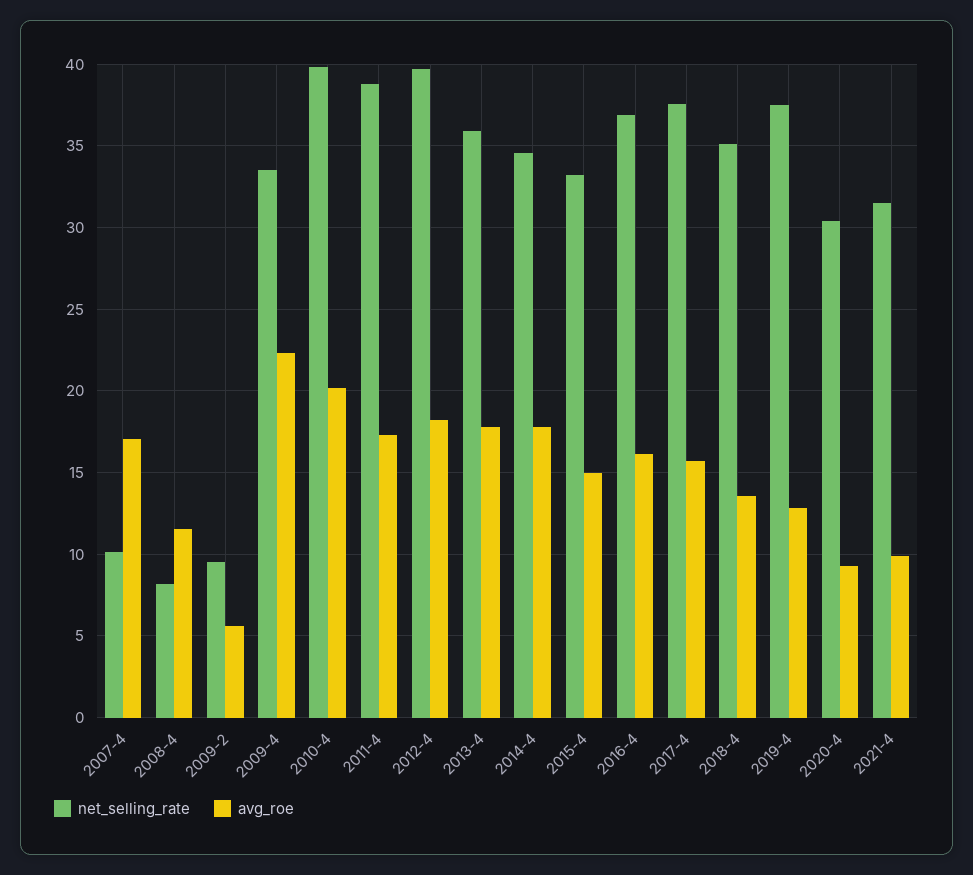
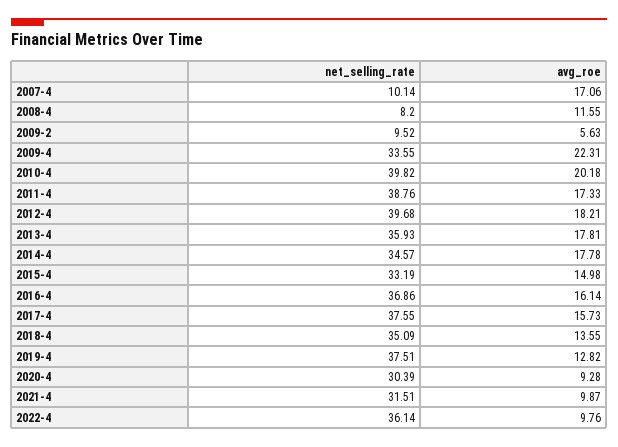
net_selling_rate, 2022-4: none -> 36.14
avg_roe, 2022-4: none -> 9.76

